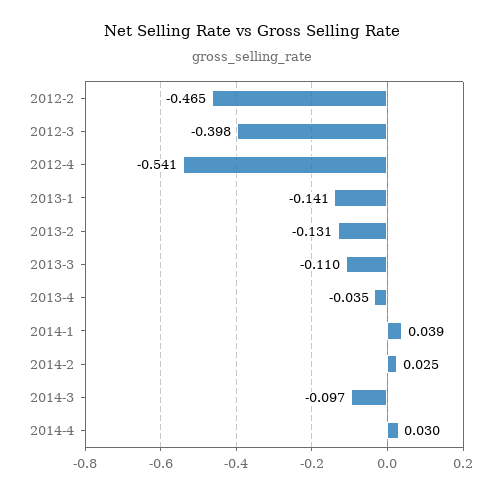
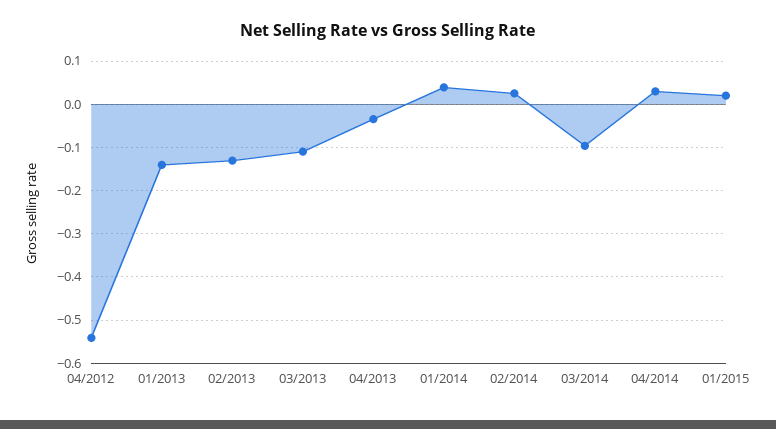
2012-2: -0.465 -> none
2012-3: -0.398 -> none
01/2015: none -> 0.02

